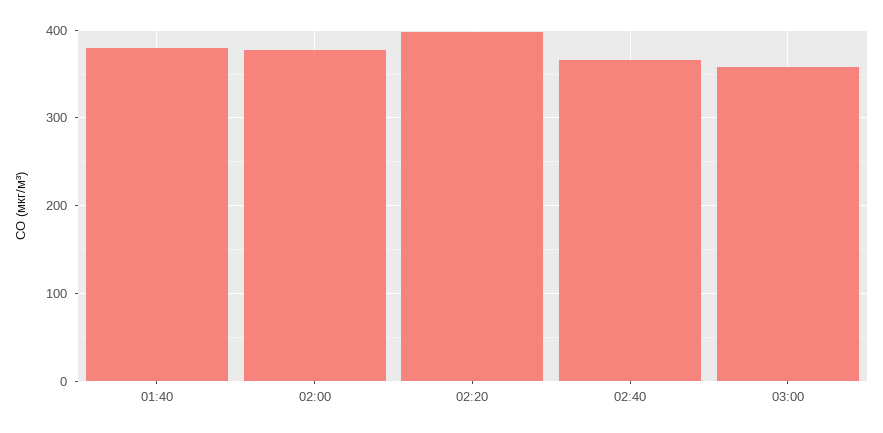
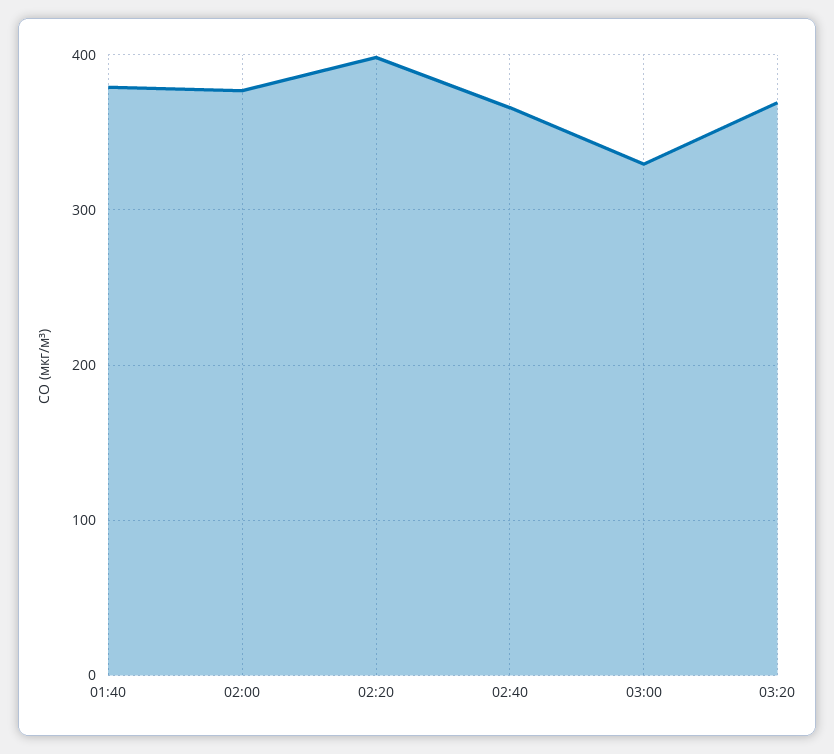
03:00: 360 -> 330
03:20: none -> 370

